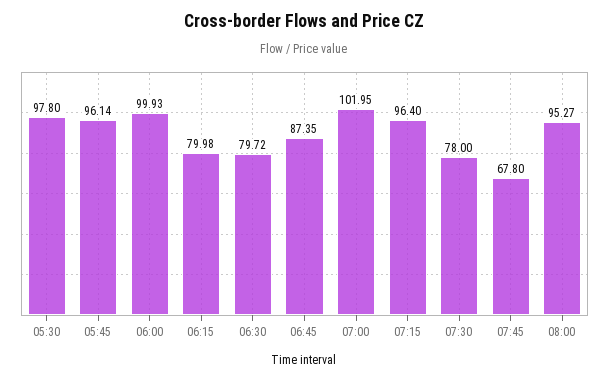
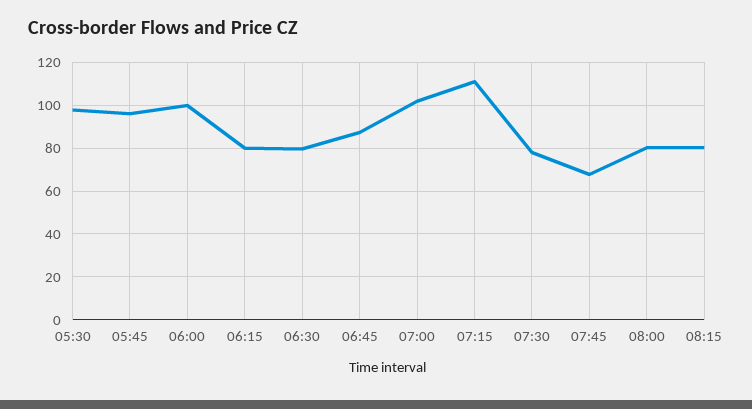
07:15: 96.4 -> 110
08:00: 95.27 -> 80
08:15: none -> 80

